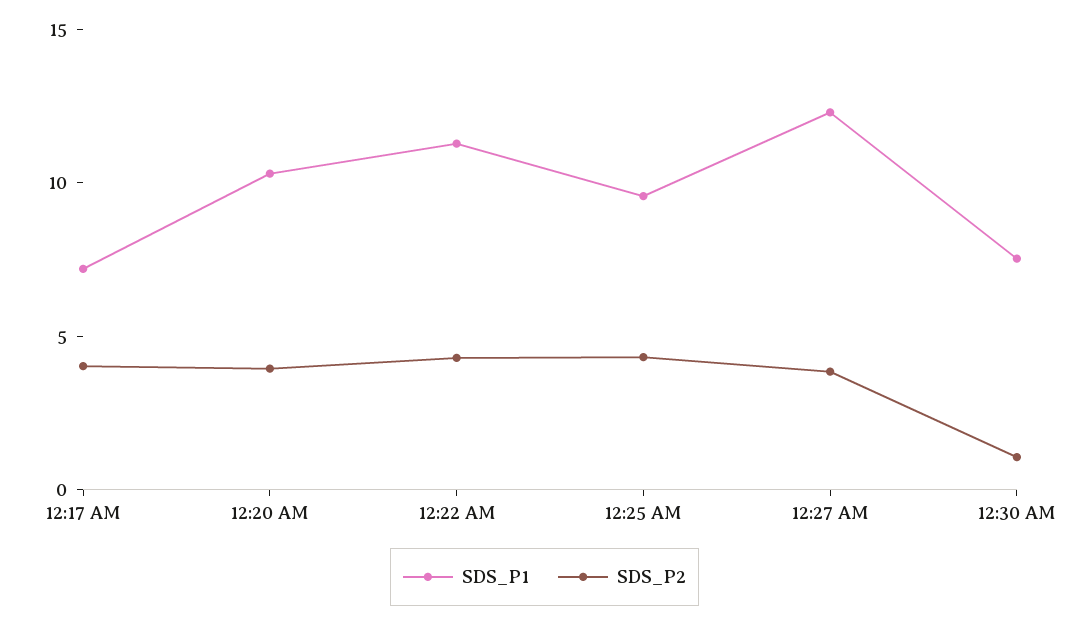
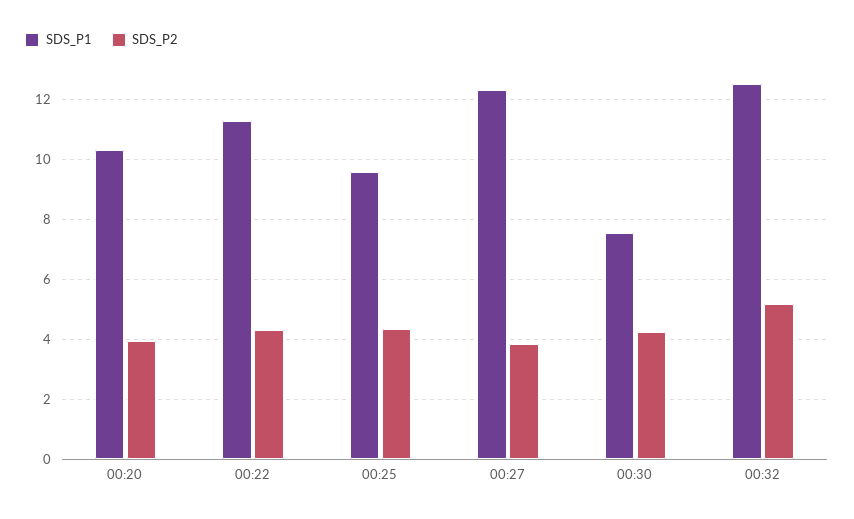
SDS_P1, 12:17 AM: 7 -> none
SDS_P2, 12:17 AM: 4 -> none
SDS_P2, 12:30 AM: 1 -> 4.25
SDS_P1, 00:32: none -> 12.5
SDS_P2, 00:32: none -> 5.25

